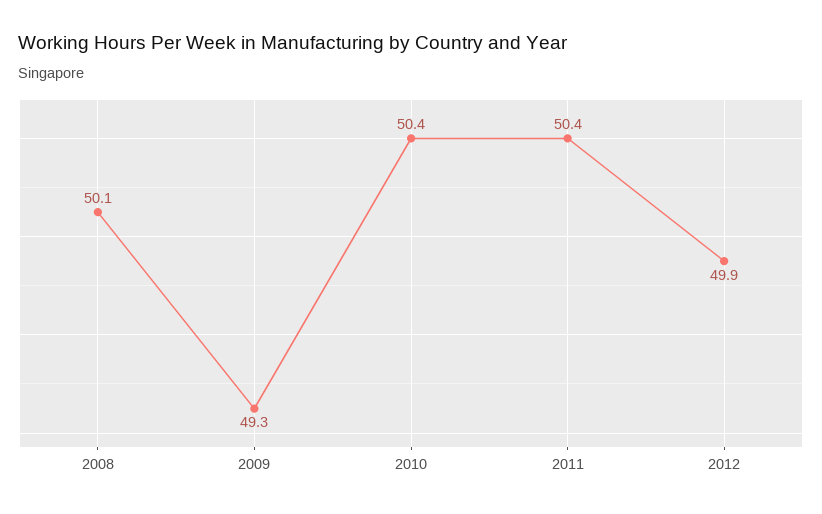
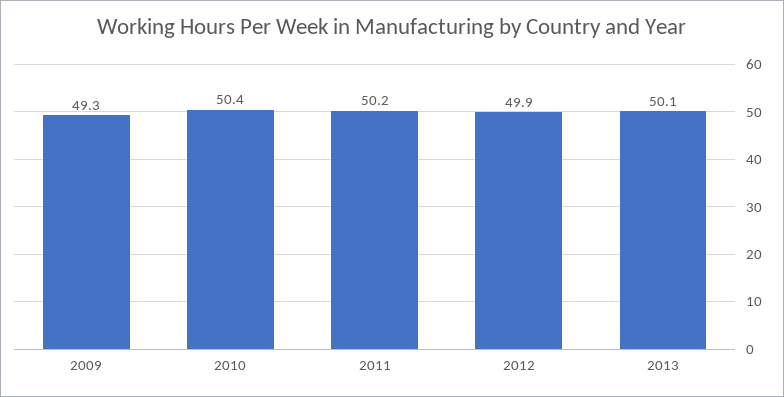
2008: 50.1 -> none
2011: 50.4 -> 50.2
2013: none -> 50.1

